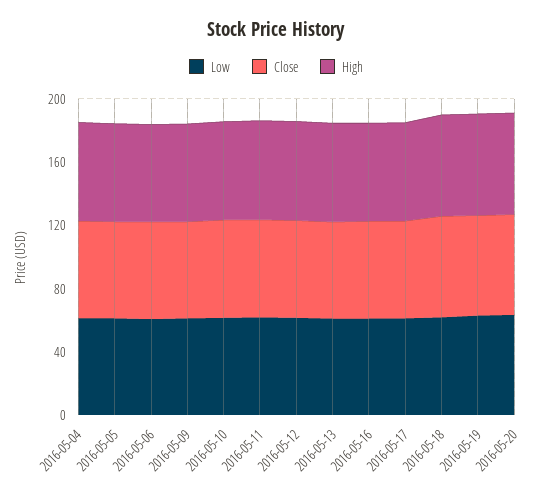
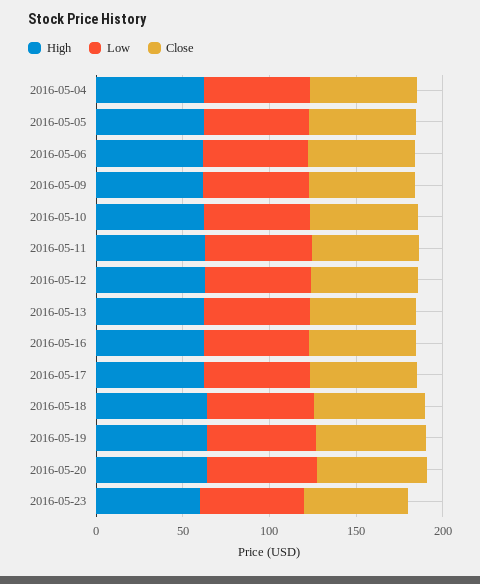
High, 2016-05-23: none -> 60
Low, 2016-05-23: none -> 60
Close, 2016-05-23: none -> 60

